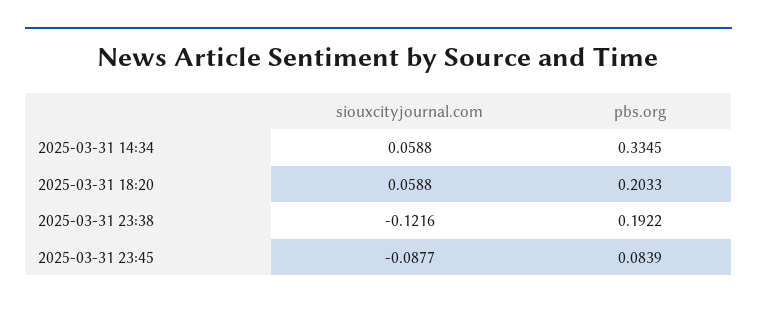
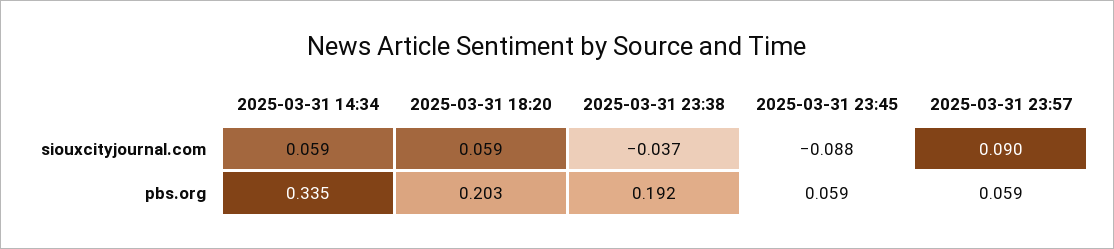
siouxcityjournal.com, 2025-03-31 23:38: -0.1216 -> -0.037
pbs.org, 2025-03-31 23:45: 0.0839 -> 0.059
siouxcityjournal.com, 2025-03-31 23:57: none -> 0.09
pbs.org, 2025-03-31 23:57: none -> 0.059

